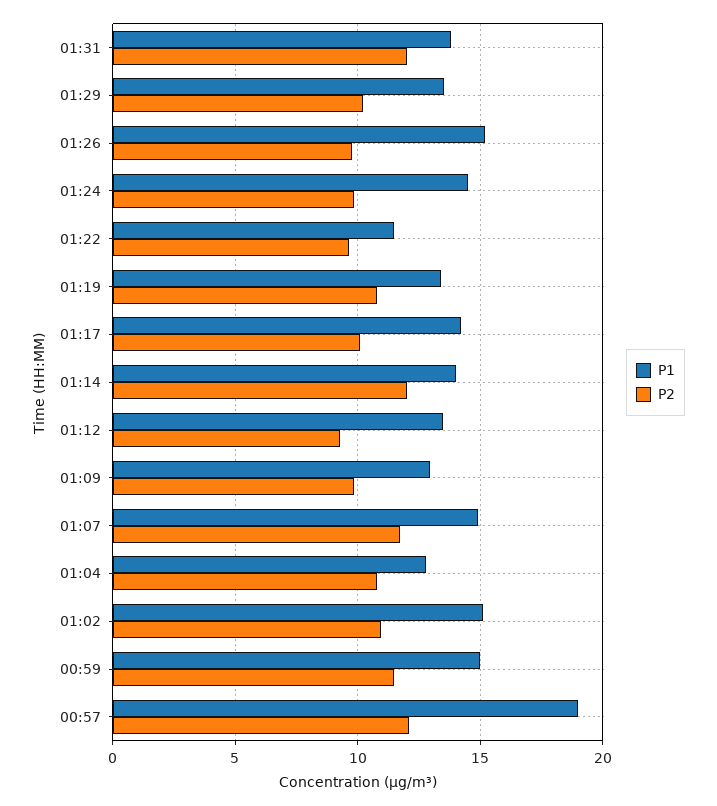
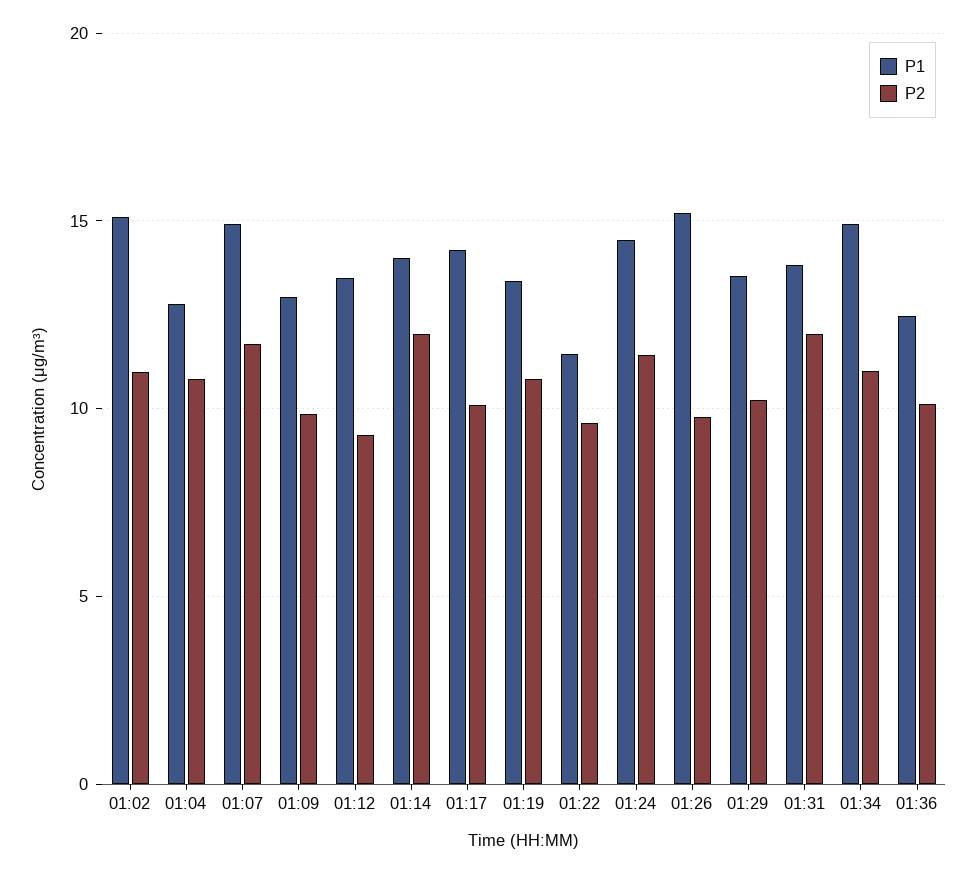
P2, 01:24: 10 -> 11.5
P1, 00:59: 15 -> none
P2, 00:59: 11.5 -> none
P1, 00:57: 19 -> none
P2, 00:57: 12 -> none
P1, 01:34: none -> 15
P2, 01:34: none -> 11
P1, 01:36: none -> 12.5
P2, 01:36: none -> 10

